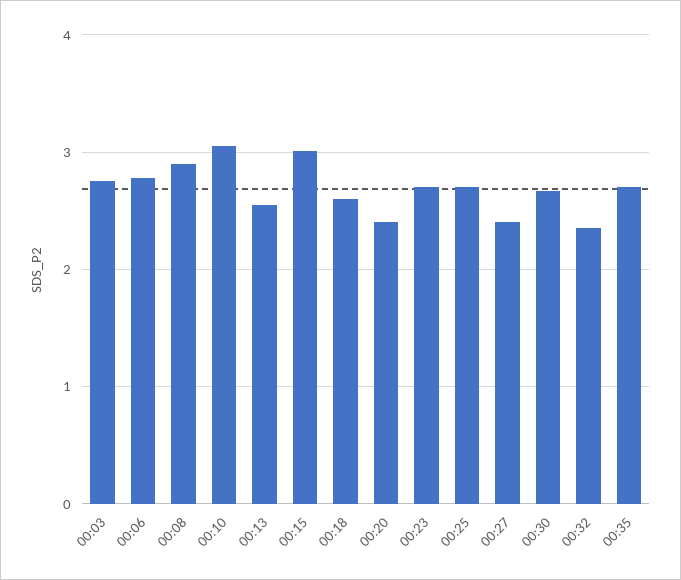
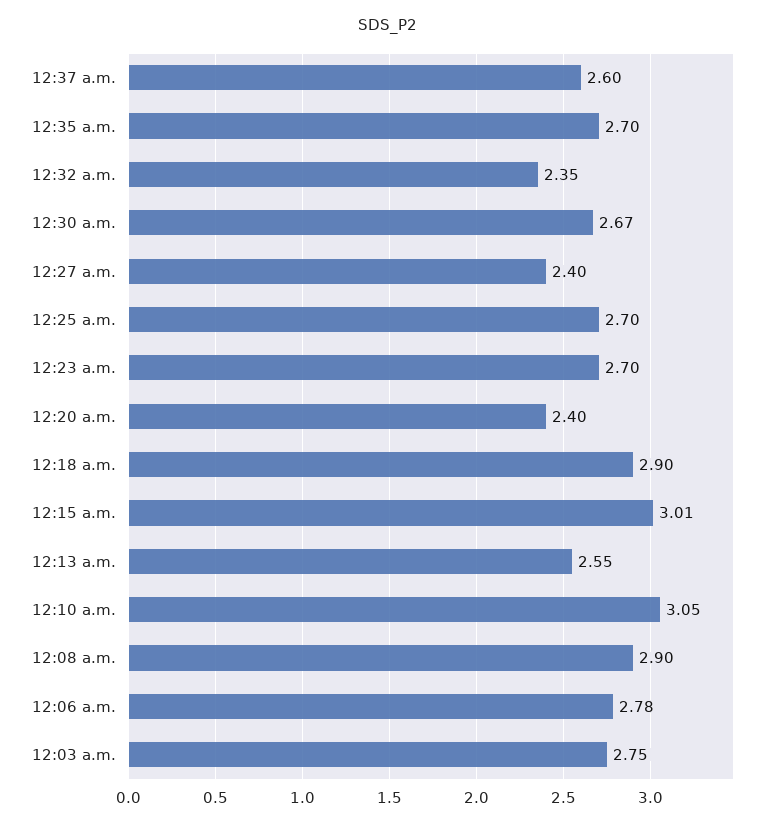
00:18: 2.6 -> 2.9
12:37 a.m.: none -> 2.6

